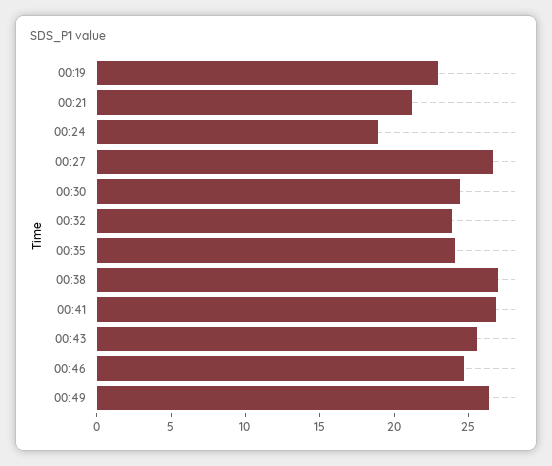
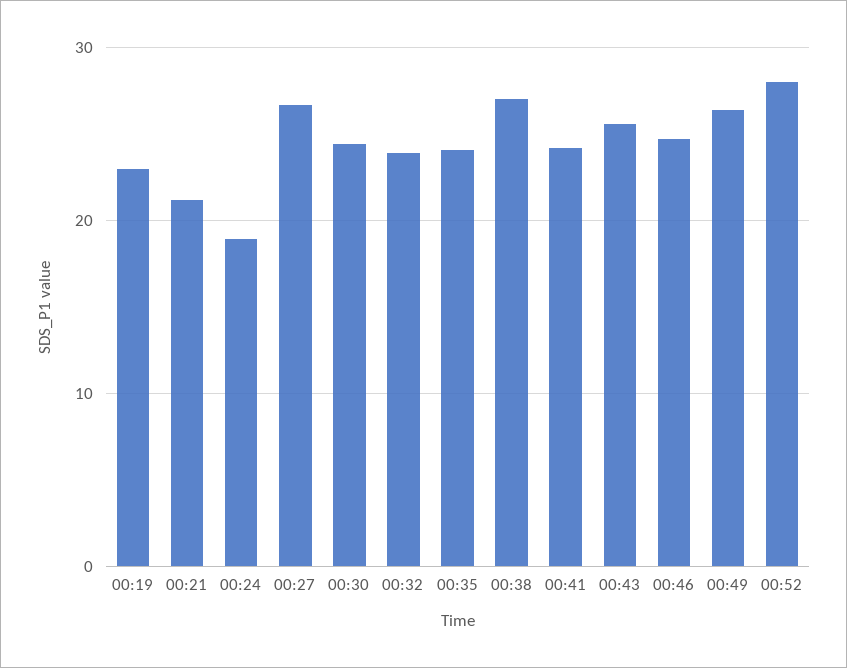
00:41: 27 -> 24
00:52: none -> 28

